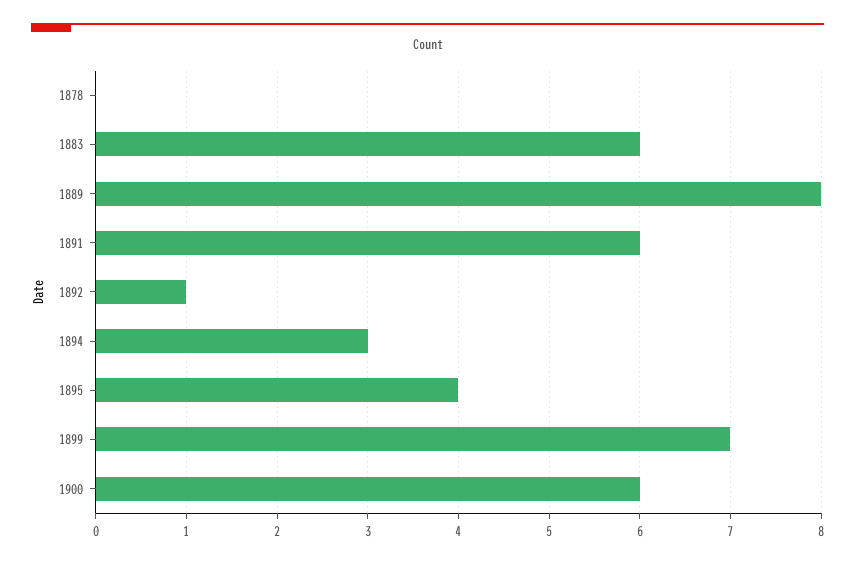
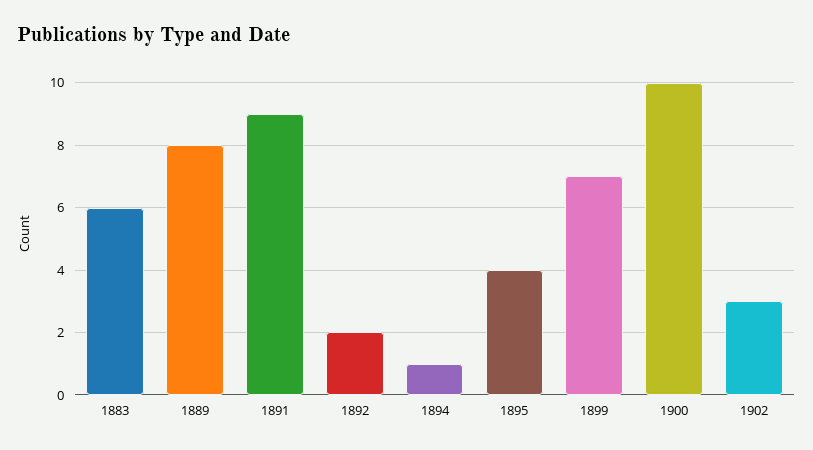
1878: 0 -> none
1891: 6 -> 9
1892: 1 -> 2
1894: 3 -> 1
1900: 6 -> 10
1902: none -> 3

